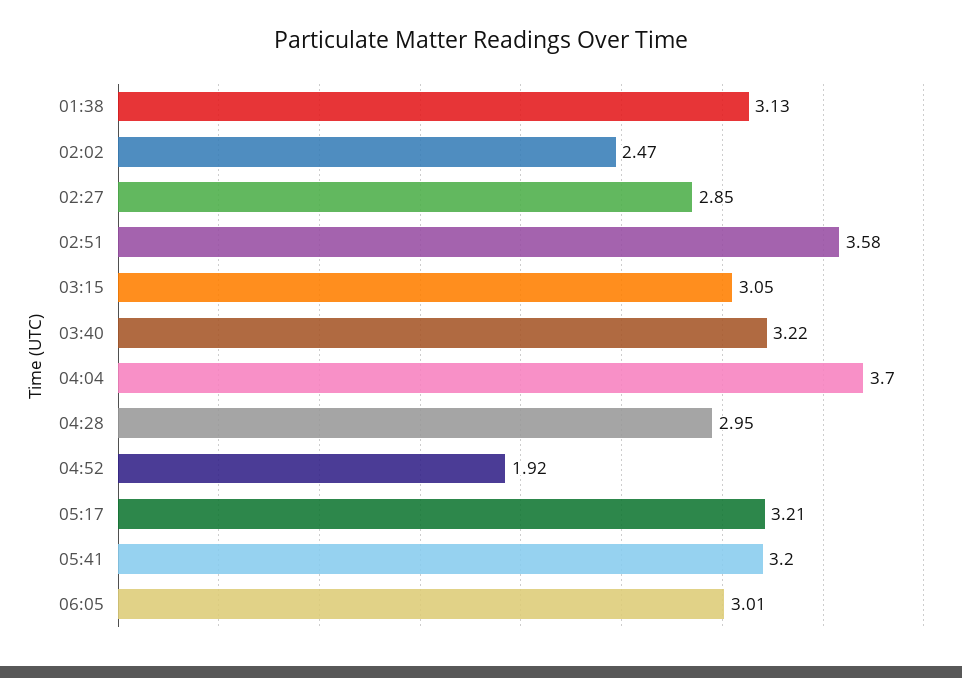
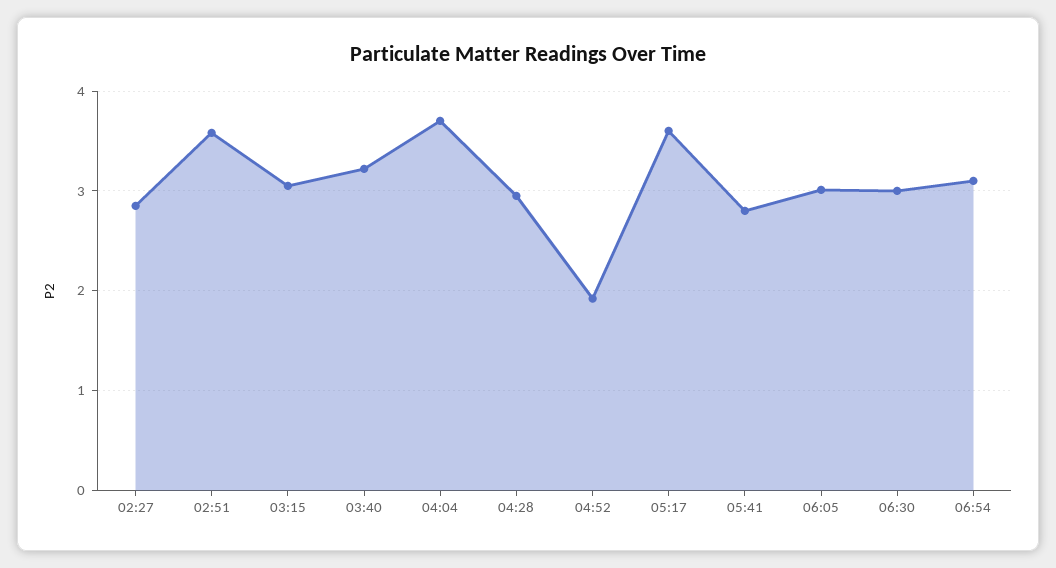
01:38: 3.13 -> none
02:02: 2.47 -> none
05:17: 3.21 -> 3.6
05:41: 3.2 -> 2.8
06:30: none -> 3
06:54: none -> 3.1

